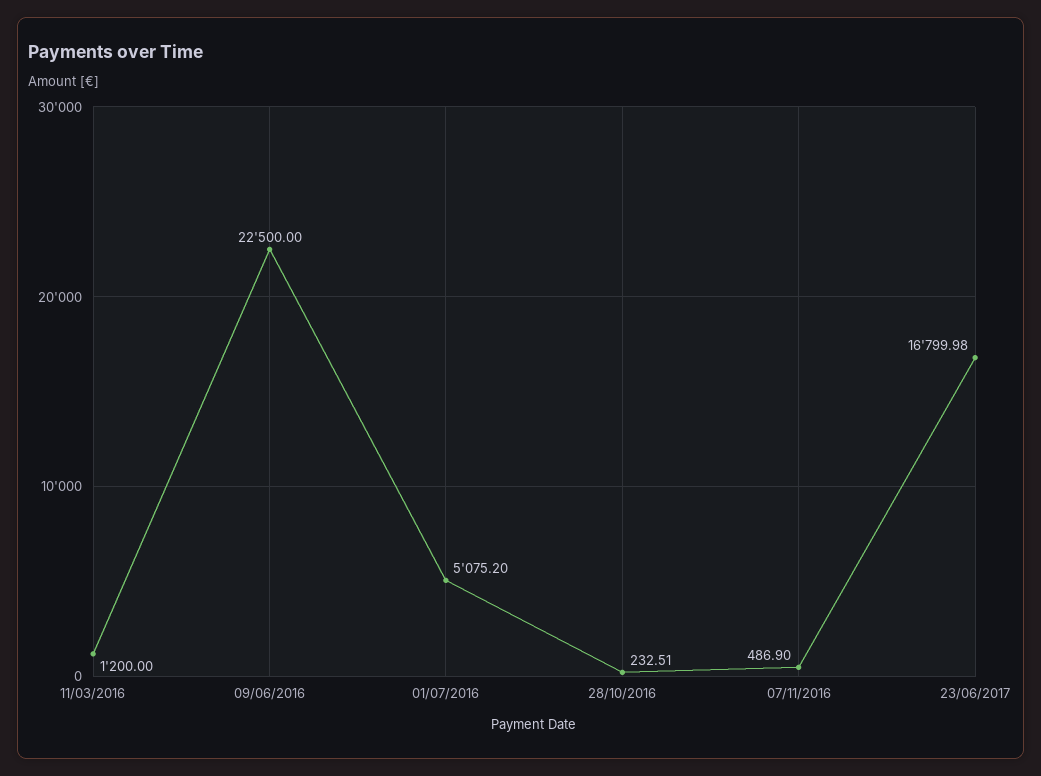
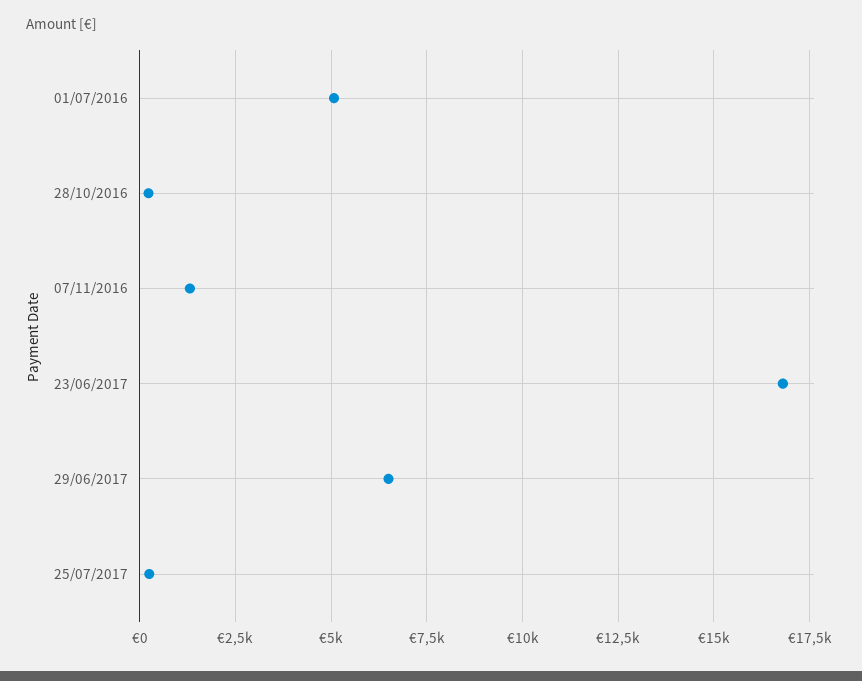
11/03/2016: 1200 -> none
09/06/2016: 22500 -> none
07/11/2016: 486.9 -> 1250
29/06/2017: none -> 6500
25/07/2017: none -> 250

